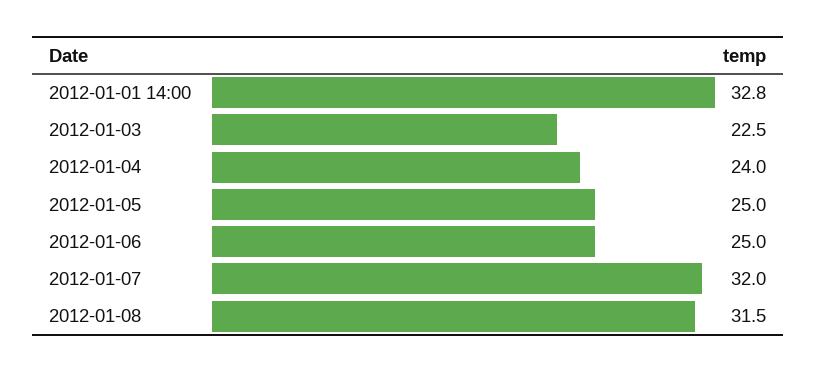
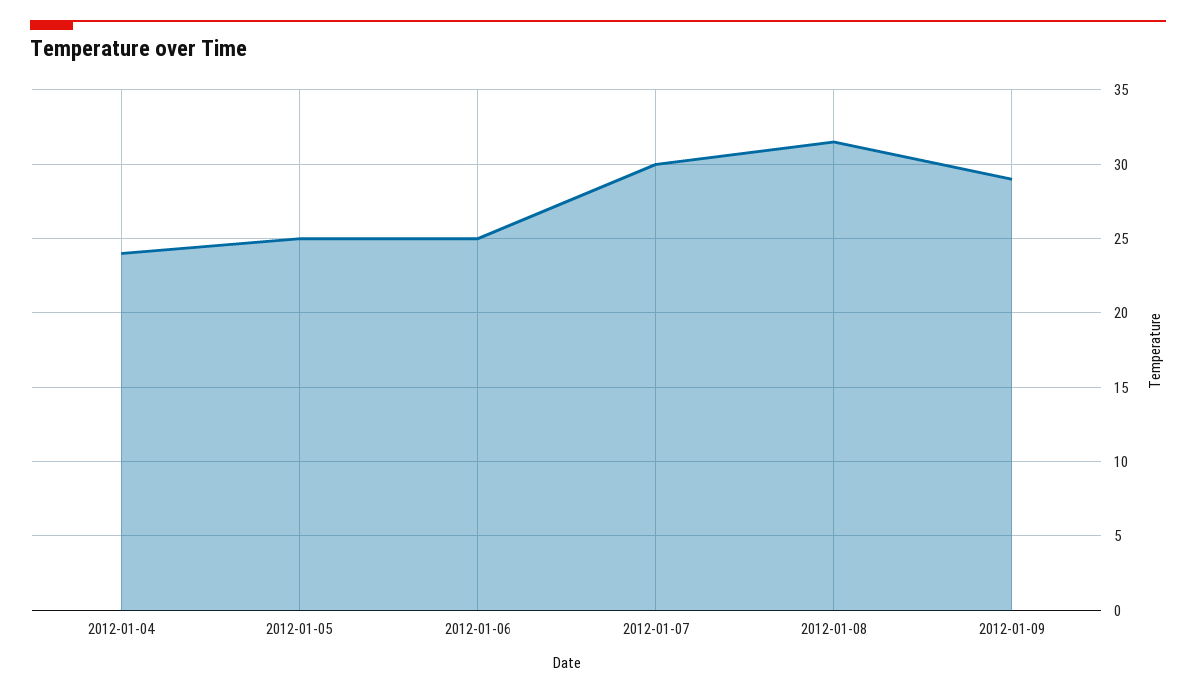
2012-01-01 14:00: 32.8 -> none
2012-01-03: 22.5 -> none
2012-01-07: 32 -> 30
2012-01-09: none -> 29

